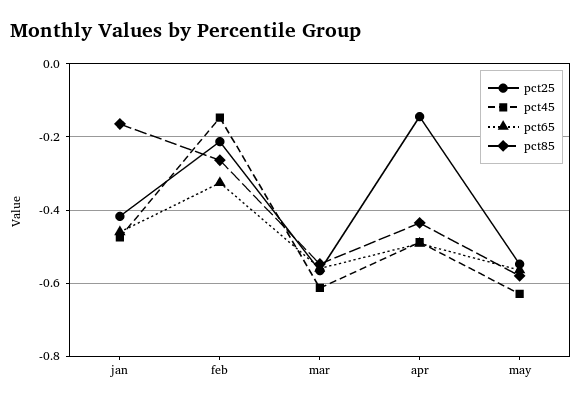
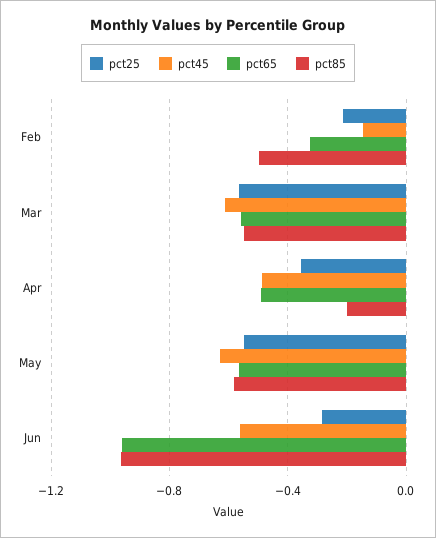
pct25, jan: -0.42 -> none
pct45, jan: -0.48 -> none
pct65, jan: -0.46 -> none
pct85, jan: -0.16 -> none
pct85, feb: -0.26 -> -0.5
pct25, apr: -0.14 -> -0.35
pct85, apr: -0.44 -> -0.2
pct25, Jun: none -> -0.3
pct45, Jun: none -> -0.55
pct65, Jun: none -> -0.95
pct85, Jun: none -> -0.95

